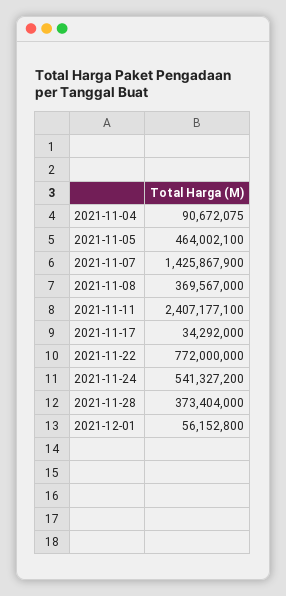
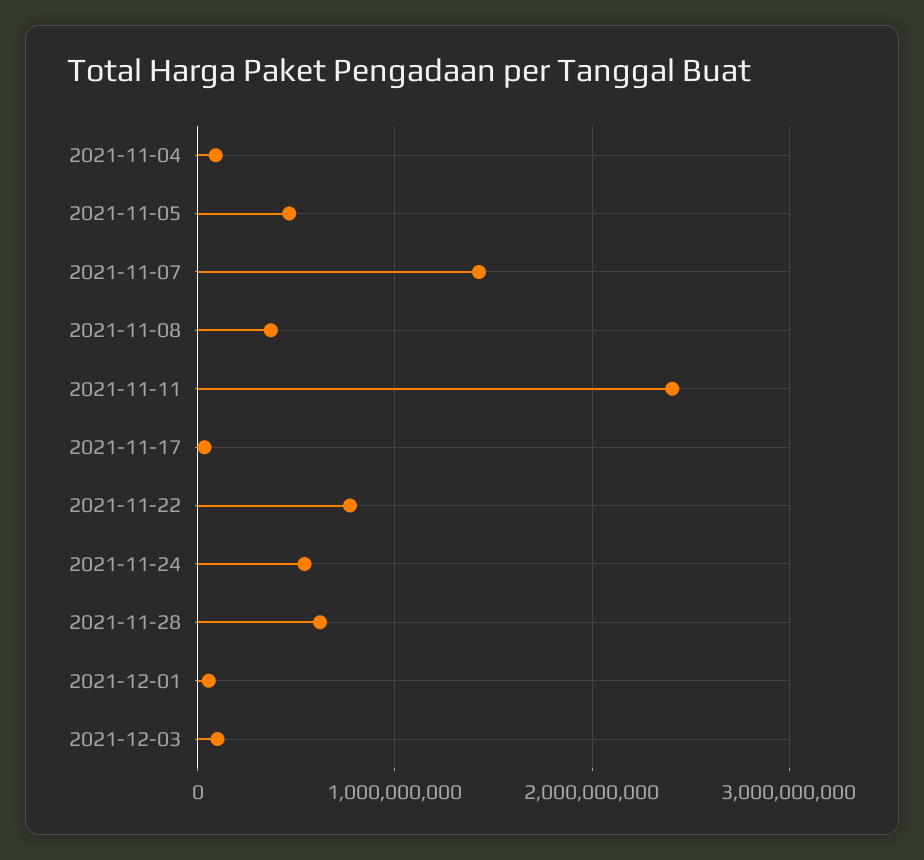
2021-11-28: 373404000 -> 600000000
2021-12-03: none -> 100000000

